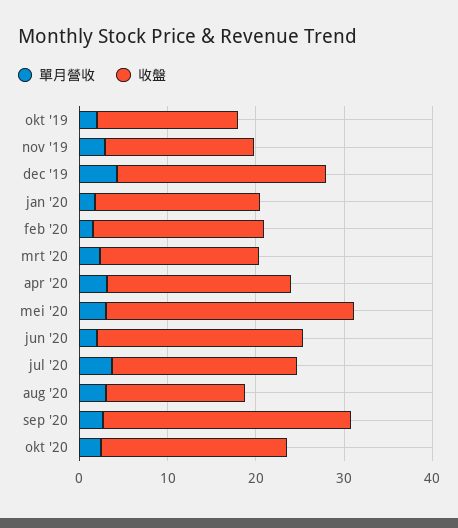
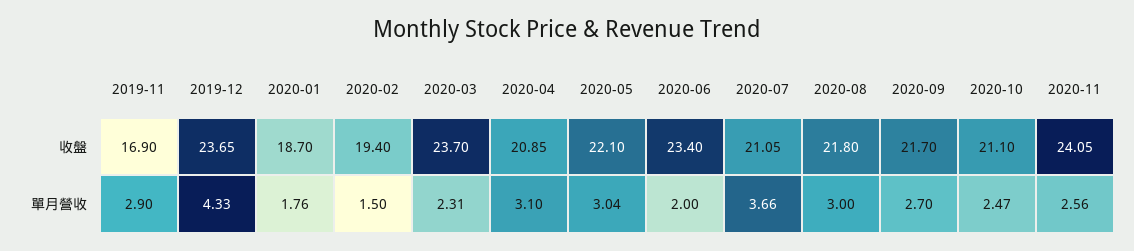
單月營收, okt '19: 2 -> none
收盤, okt '19: 16 -> none
收盤, mrt '20: 18 -> 23.7
收盤, mei '20: 28 -> 22.1
收盤, aug '20: 16 -> 21.8
收盤, sep '20: 28 -> 21.7
收盤, 2020-11: none -> 24.05
單月營收, 2020-11: none -> 2.56

